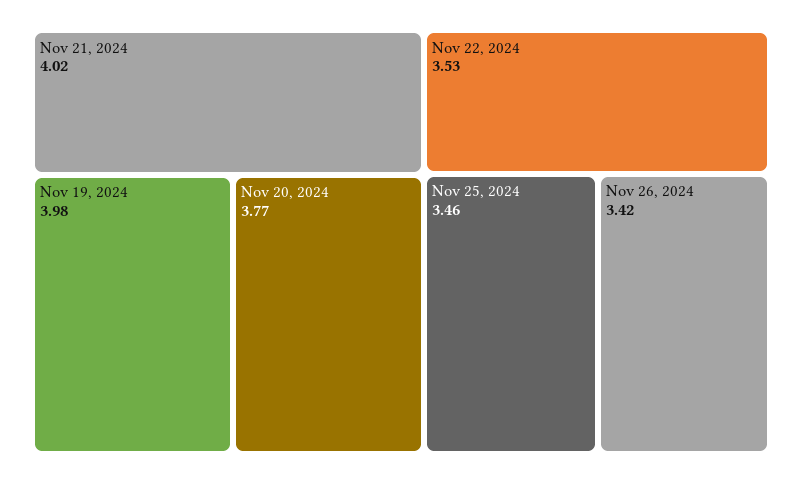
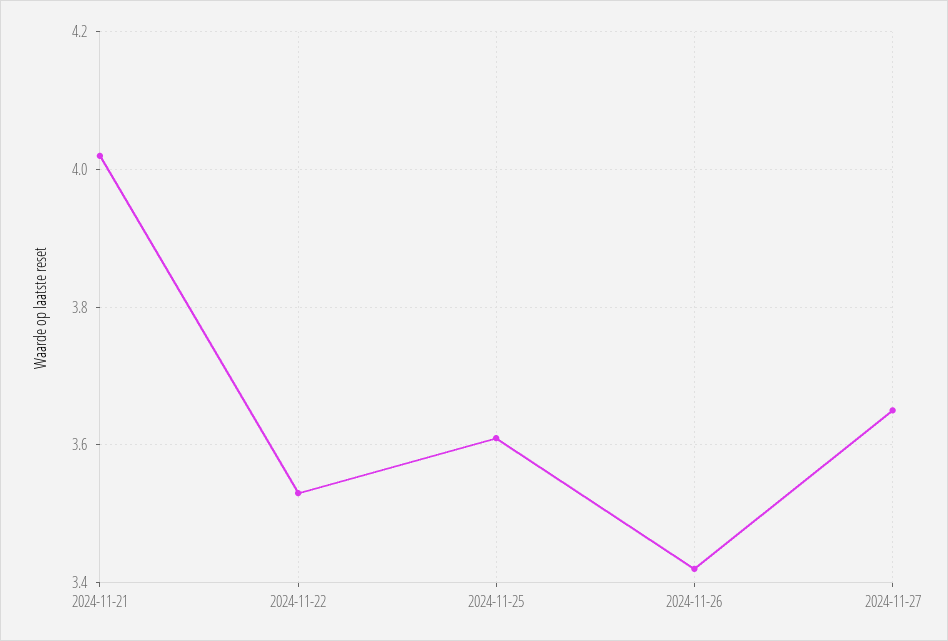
Nov 19, 2024: 3.98 -> none
Nov 20, 2024: 3.77 -> none
Nov 25, 2024: 3.46 -> 3.6
2024-11-27: none -> 3.65

